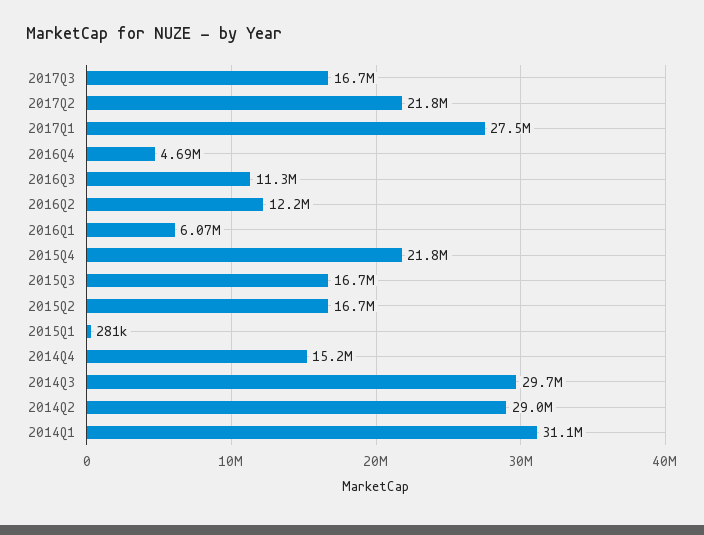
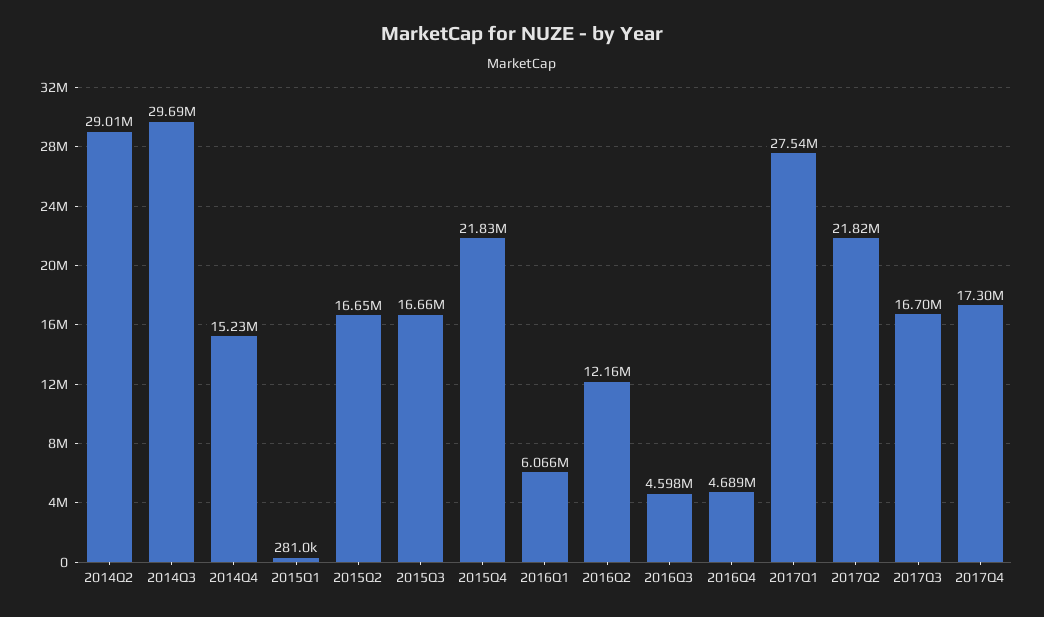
2016Q3: 11300000 -> 4598000
2014Q1: 31100000 -> none
2017Q4: none -> 17300000

